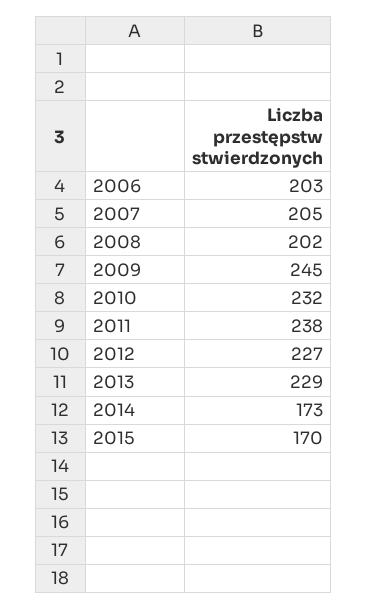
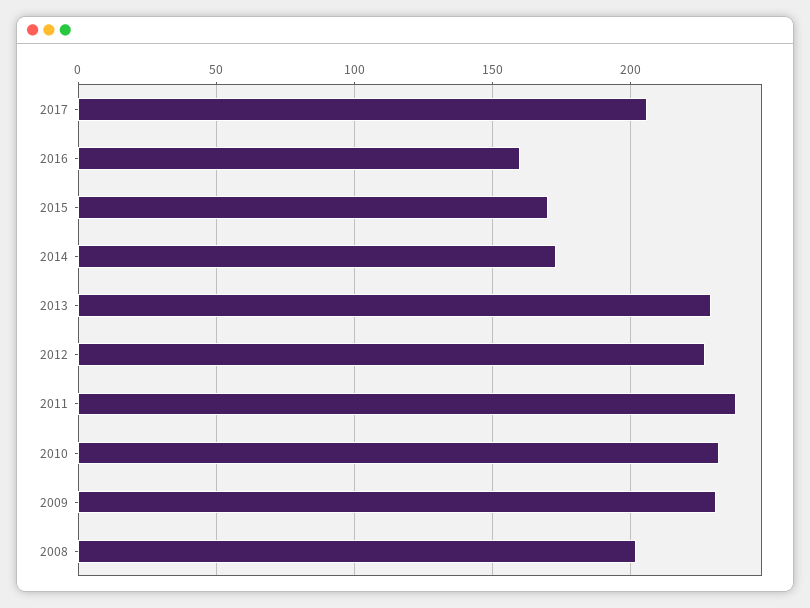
2006: 203 -> none
2007: 205 -> none
2009: 245 -> 230
2017: none -> 205
2016: none -> 160

